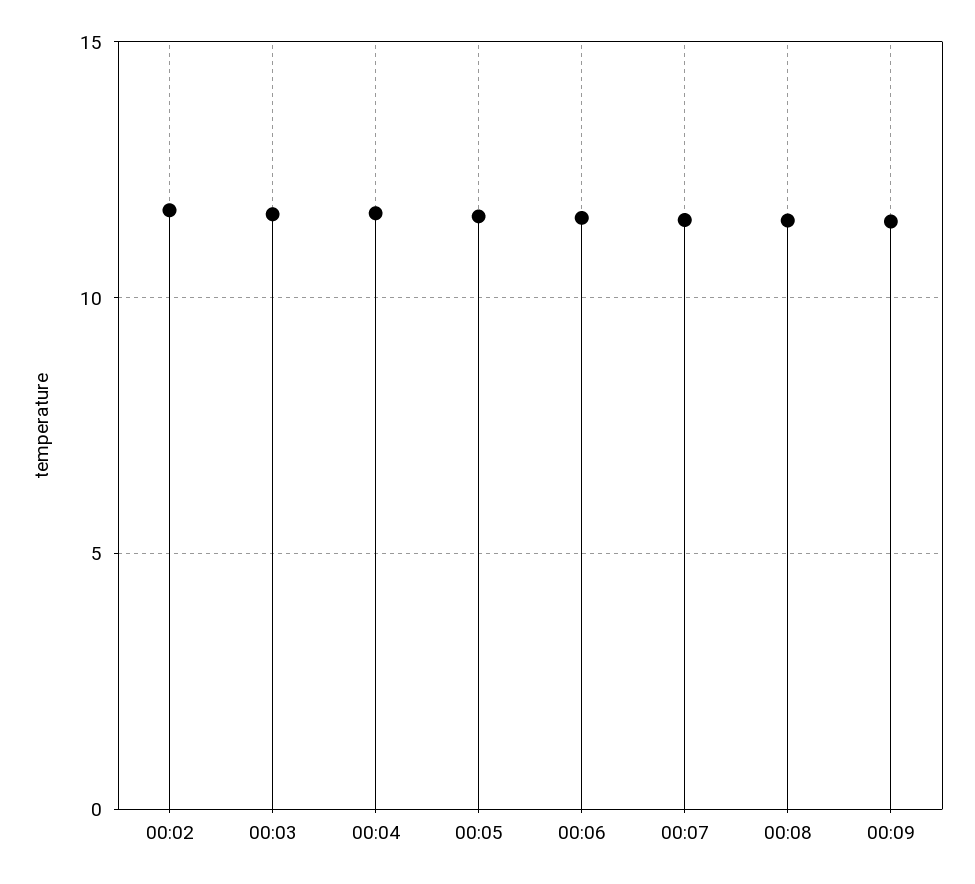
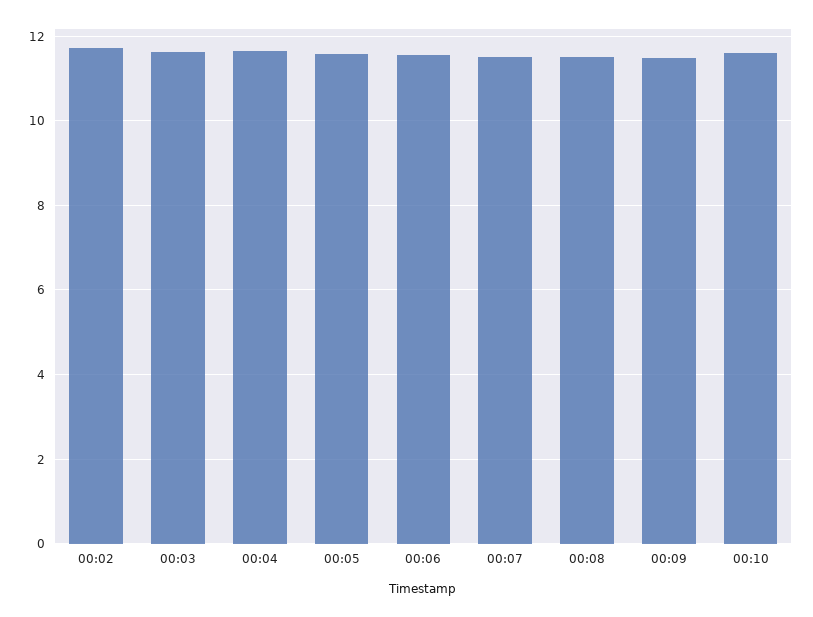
00:10: none -> 11.6

